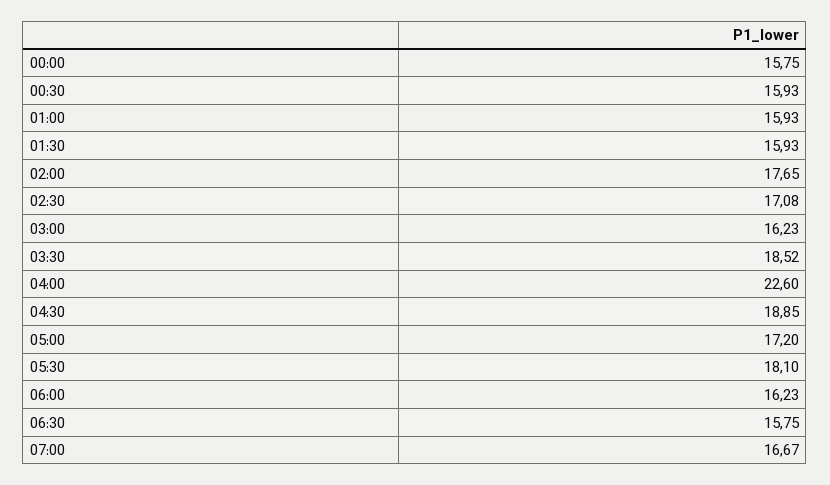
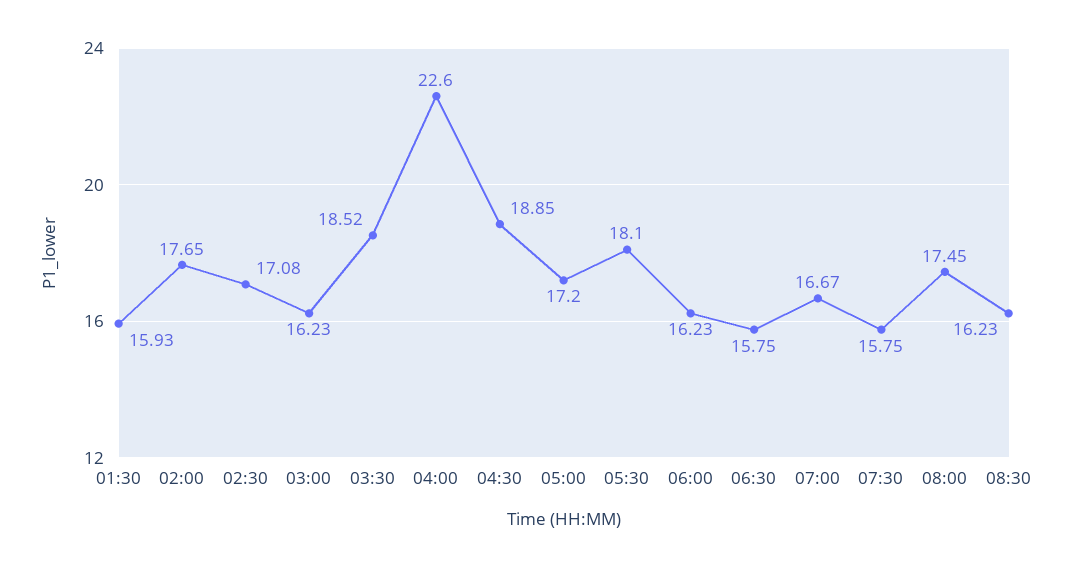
00:00: 15.75 -> none
00:30: 15.93 -> none
01:00: 15.93 -> none
07:30: none -> 15.75
08:00: none -> 17.45
08:30: none -> 16.23

